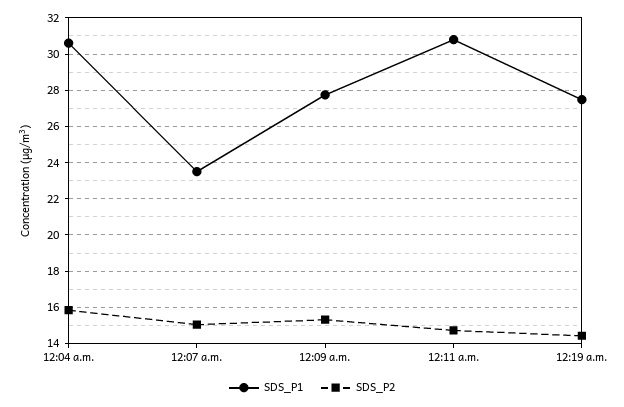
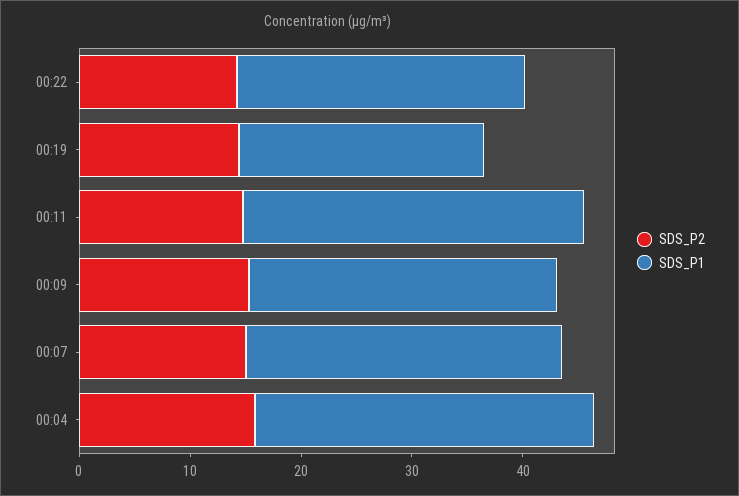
SDS_P1, 12:07 a.m.: 23.5 -> 28
SDS_P1, 12:19 a.m.: 27.5 -> 22
SDS_P2, 00:22: none -> 14
SDS_P1, 00:22: none -> 26

